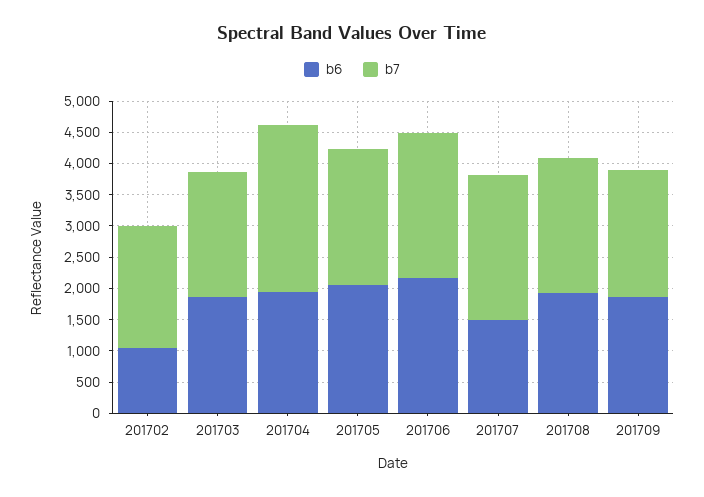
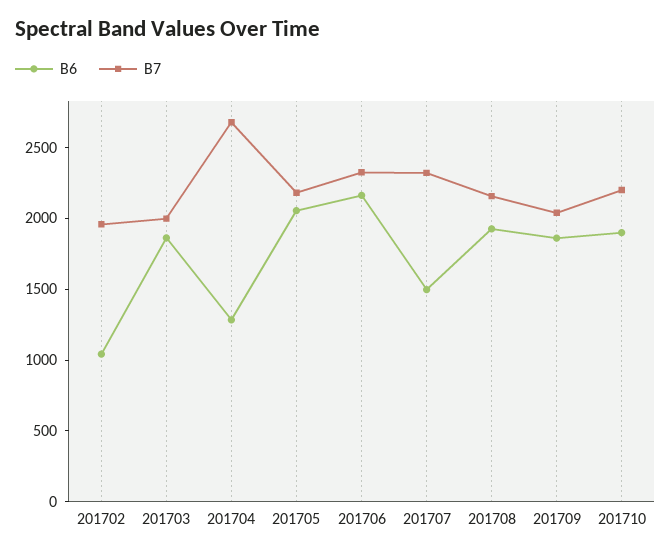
b6, 201704: 2000 -> 1300
b6, 201710: none -> 1900
b7, 201710: none -> 2200

